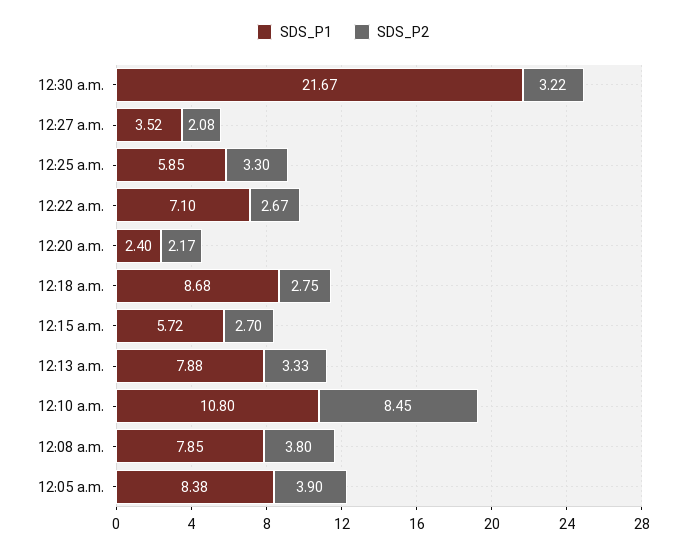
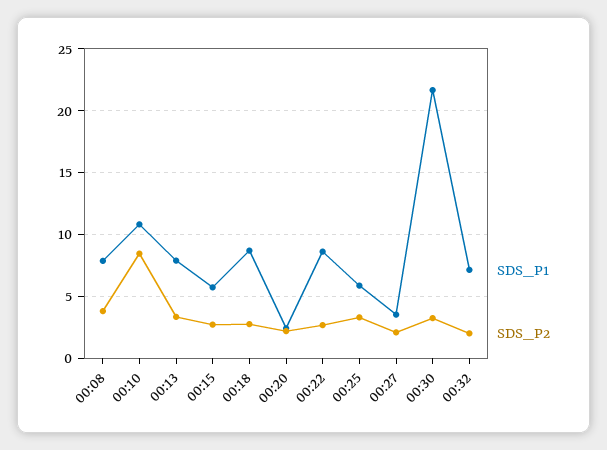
SDS_P1, 12:22 a.m.: 7.1 -> 8.5
SDS_P1, 12:05 a.m.: 8.38 -> none
SDS_P2, 12:05 a.m.: 3.9 -> none
SDS_P1, 00:32: none -> 7
SDS_P2, 00:32: none -> 2

